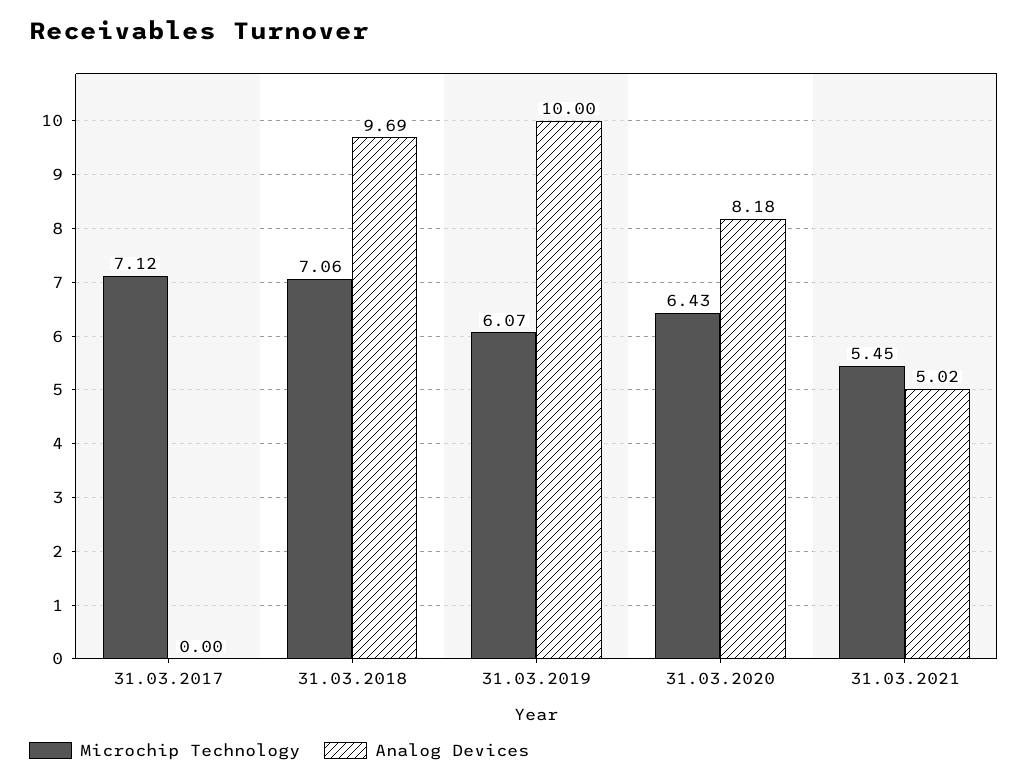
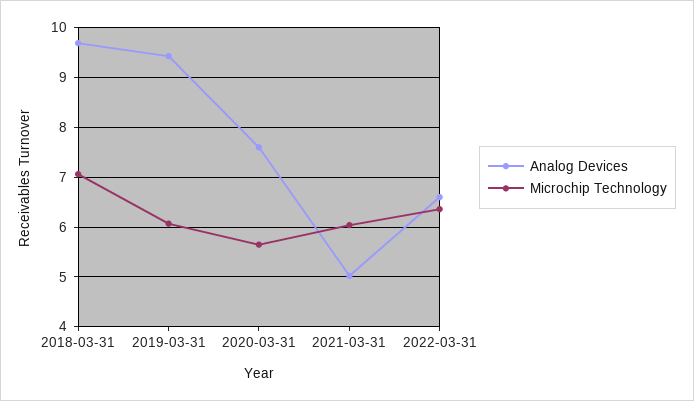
Microchip Technology, 31.03.2017: 7.12 -> none
Analog Devices, 31.03.2017: 0 -> none
Analog Devices, 31.03.2019: 10 -> 9.4
Microchip Technology, 31.03.2020: 6.43 -> 5.6
Analog Devices, 31.03.2020: 8.18 -> 7.6
Microchip Technology, 31.03.2021: 5.45 -> 6
Analog Devices, 2022-03-31: none -> 6.6
Microchip Technology, 2022-03-31: none -> 6.4

